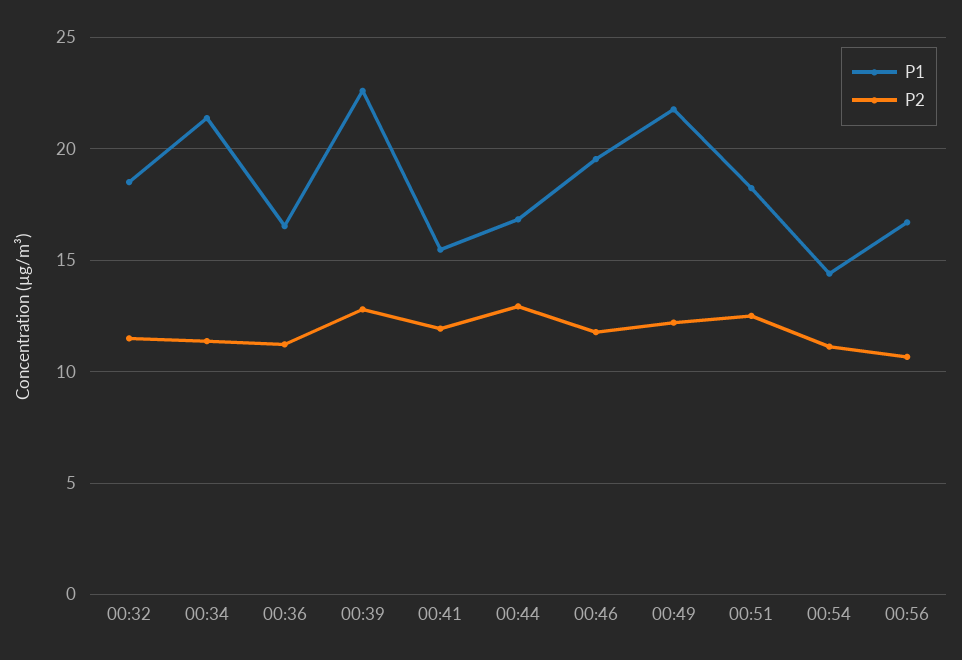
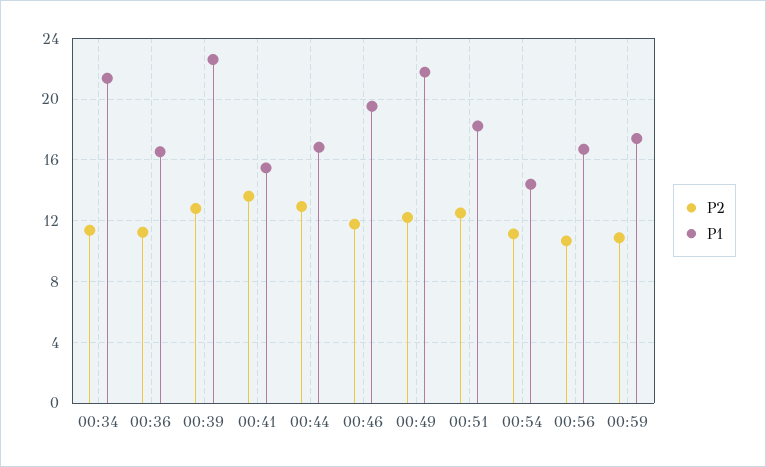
P1, 00:32: 18.5 -> none
P2, 00:32: 11.5 -> none
P2, 00:41: 12 -> 13.5
P2, 00:59: none -> 11
P1, 00:59: none -> 17.5

